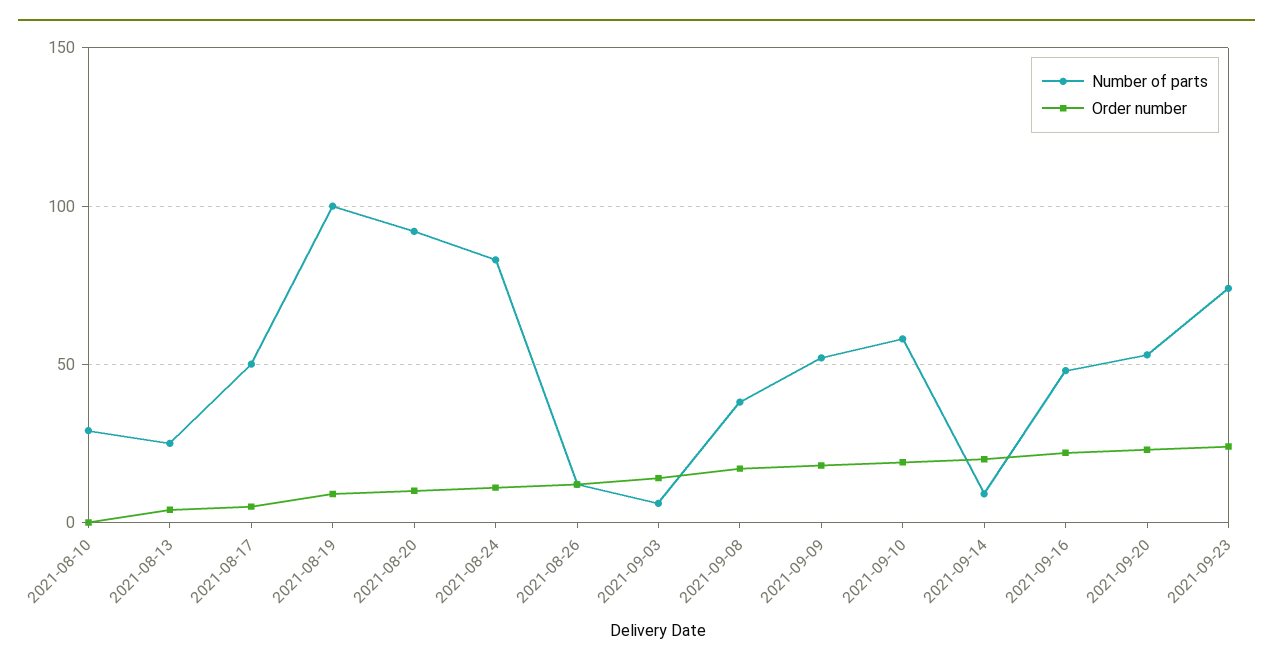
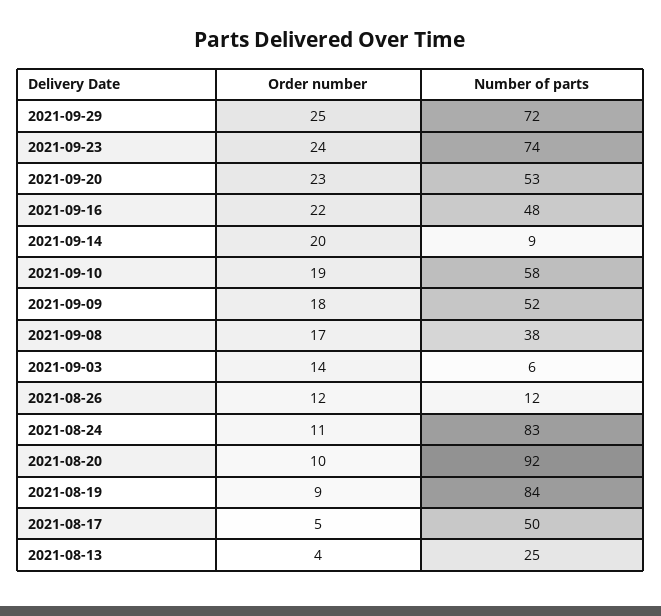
Number of parts, 2021-08-10: 30 -> none
Order number, 2021-08-10: 0 -> none
Number of parts, 2021-08-19: 100 -> 84
Order number, 2021-09-29: none -> 25
Number of parts, 2021-09-29: none -> 72

